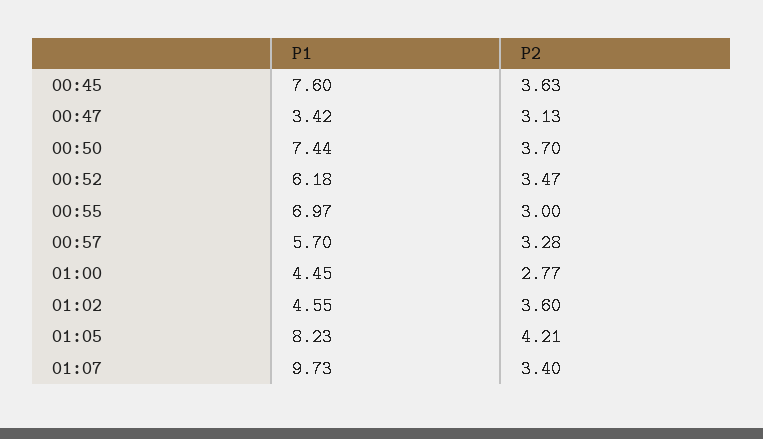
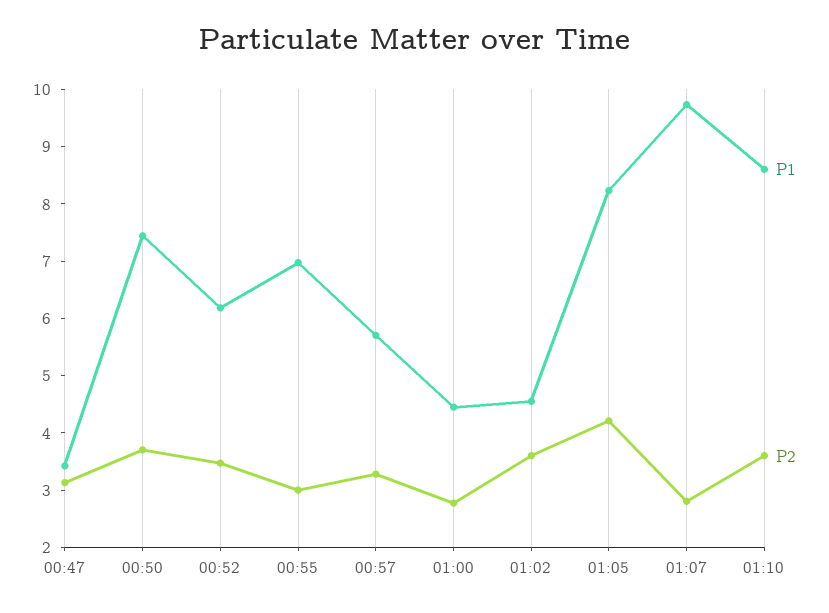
P1, 00:45: 7.6 -> none
P2, 00:45: 3.63 -> none
P2, 01:07: 3.4 -> 2.8
P1, 01:10: none -> 8.6
P2, 01:10: none -> 3.6

